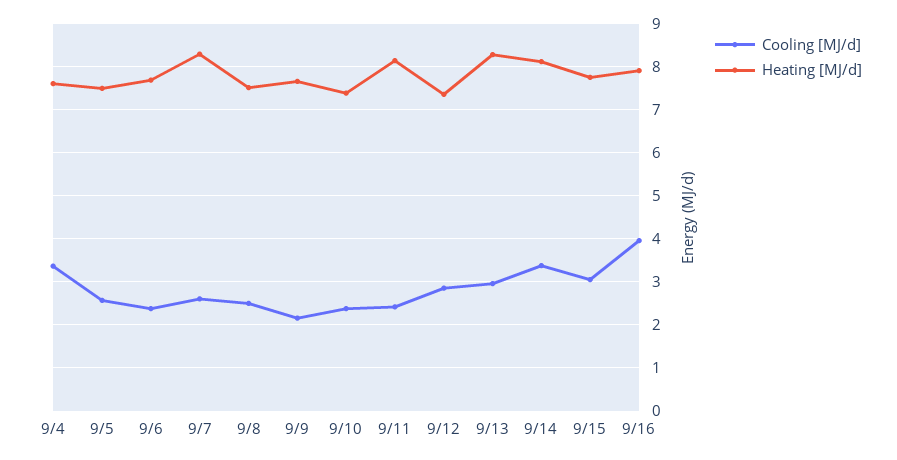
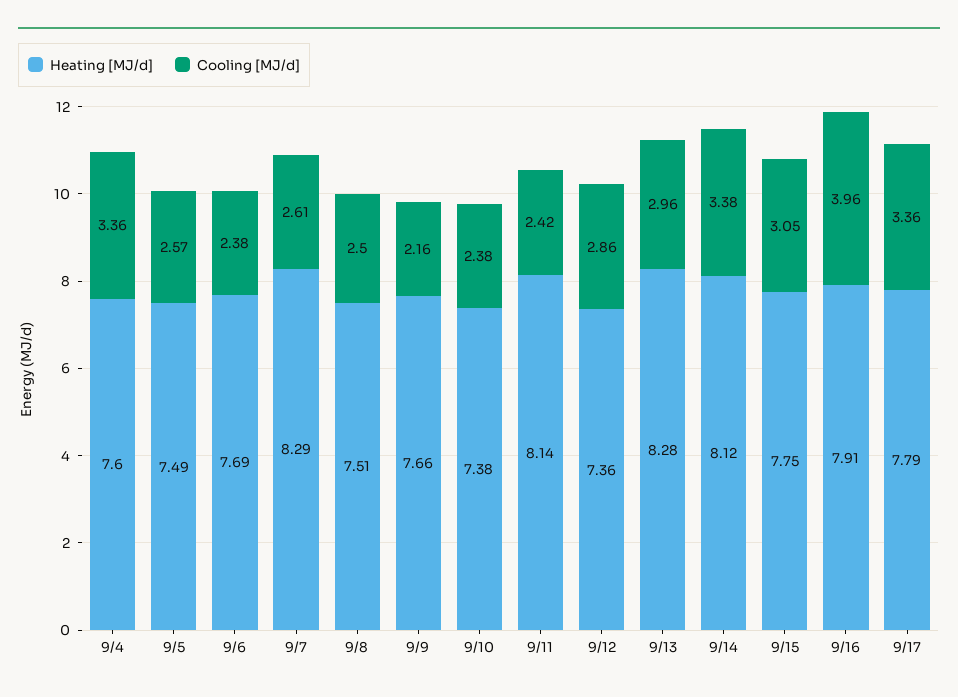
Heating [MJ/d], 9/17: none -> 7.79
Cooling [MJ/d], 9/17: none -> 3.36

